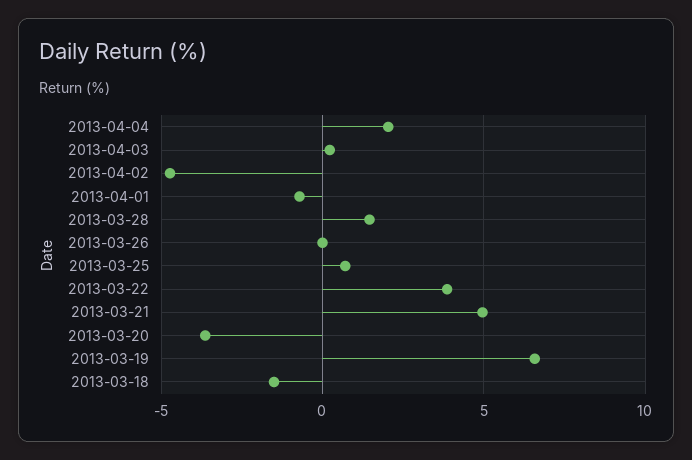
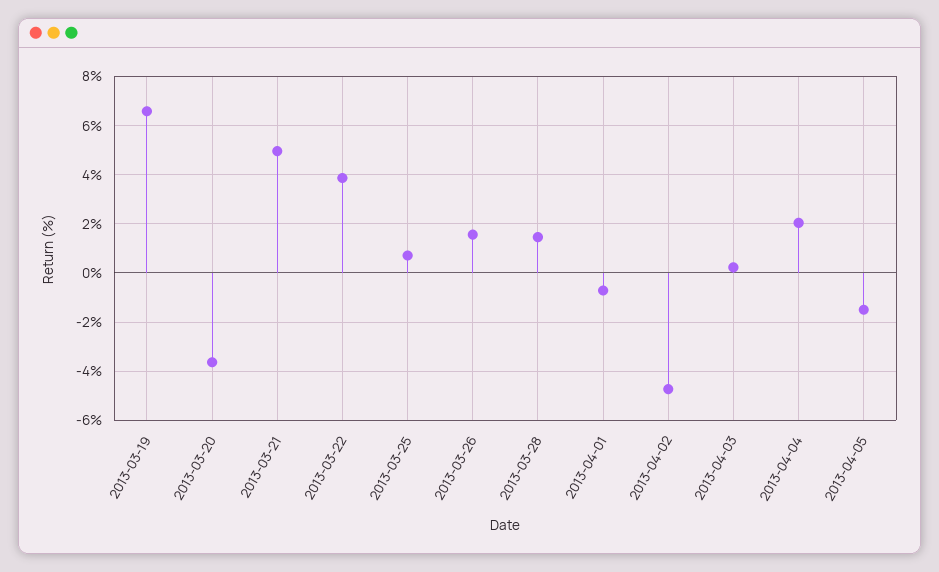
2013-03-26: 0 -> 1.5
2013-03-18: -1.5 -> none
2013-04-05: none -> -1.5

